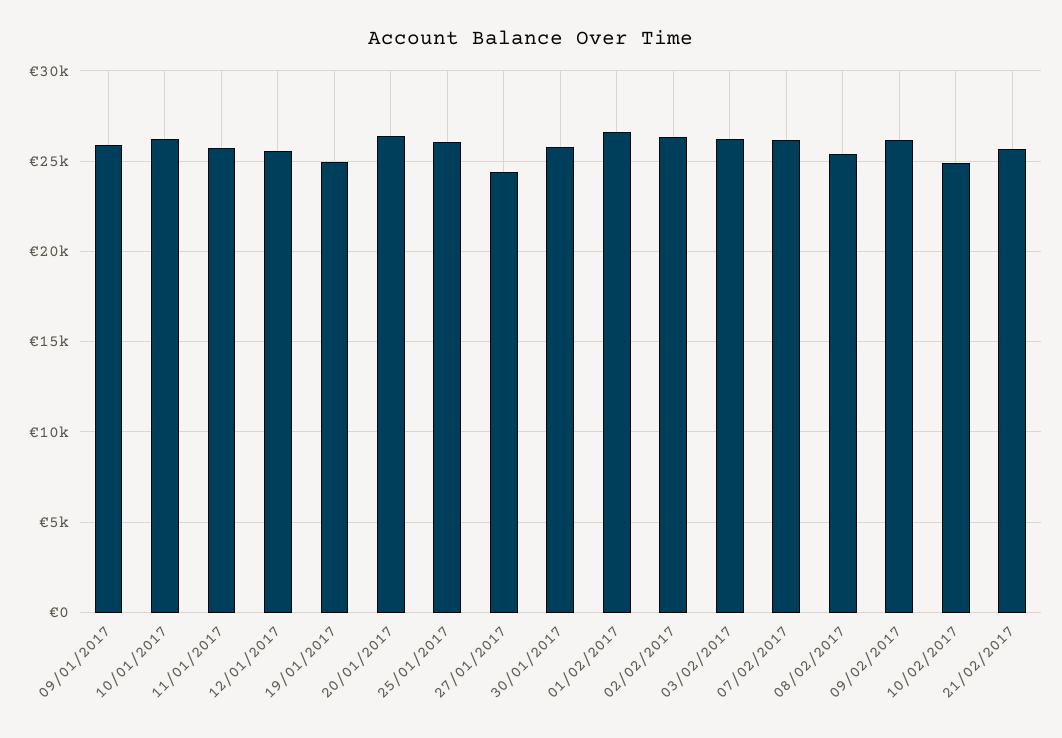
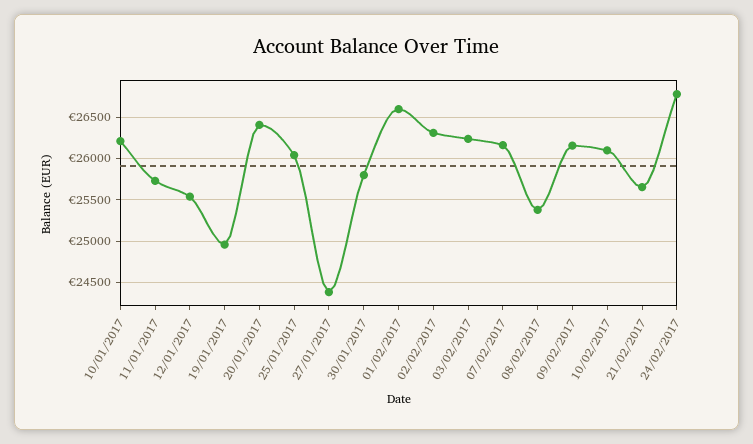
09/01/2017: 26000 -> none
10/02/2017: 25000 -> 26100
24/02/2017: none -> 26800

